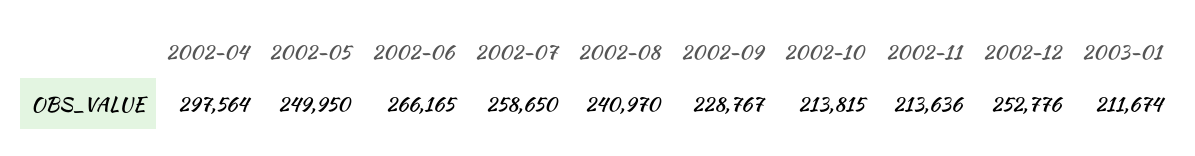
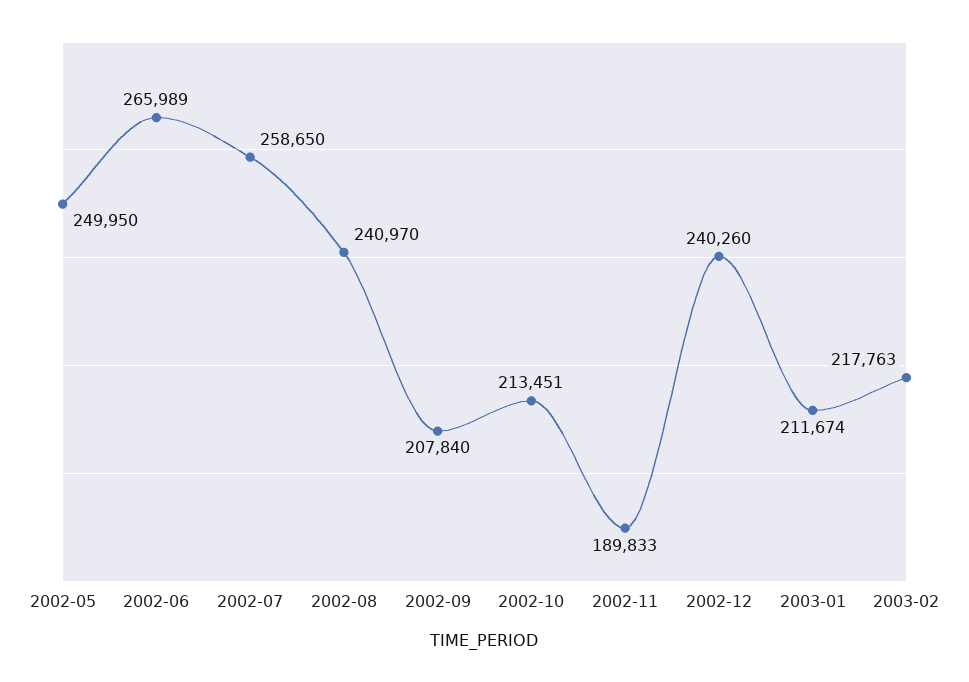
2002-04: 297564 -> none
2002-06: 266165 -> 265989
2002-09: 228767 -> 207840
2002-10: 213815 -> 213451
2002-11: 213636 -> 189833
2002-12: 252776 -> 240260
2003-02: none -> 217763

